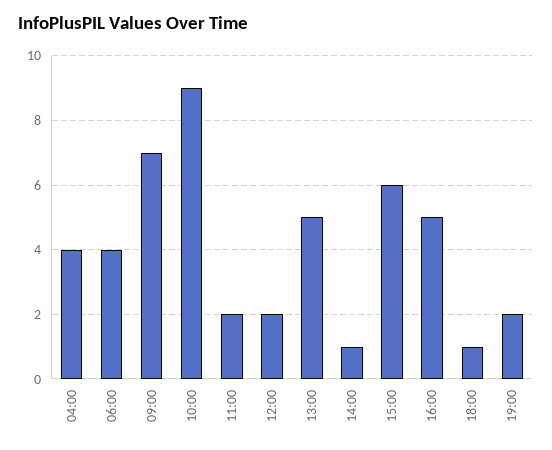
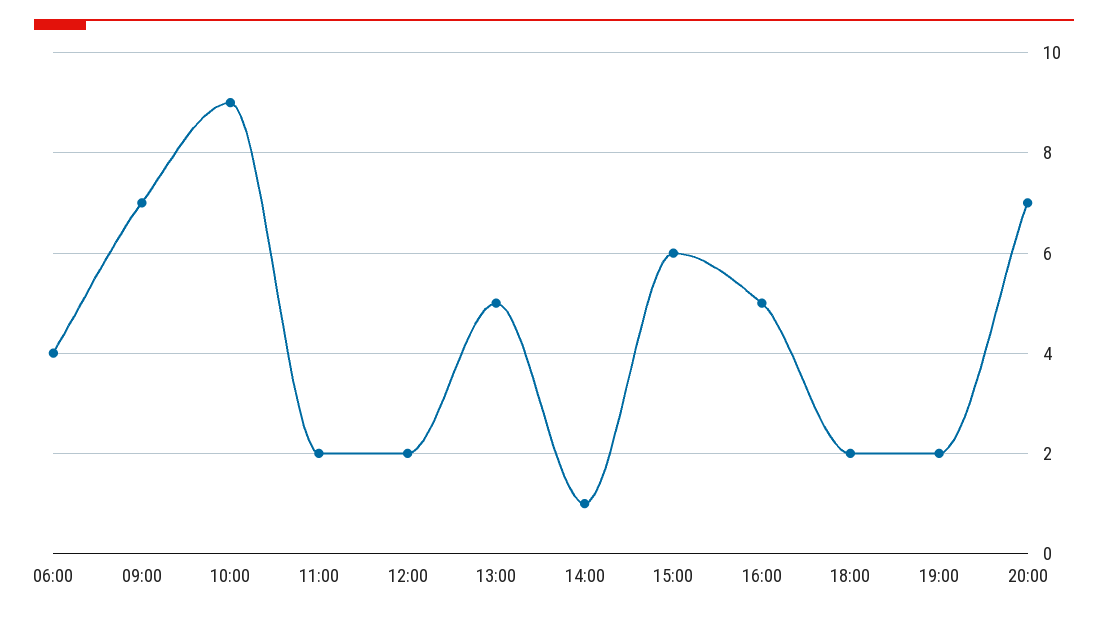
04:00: 4 -> none
18:00: 1 -> 2
20:00: none -> 7

